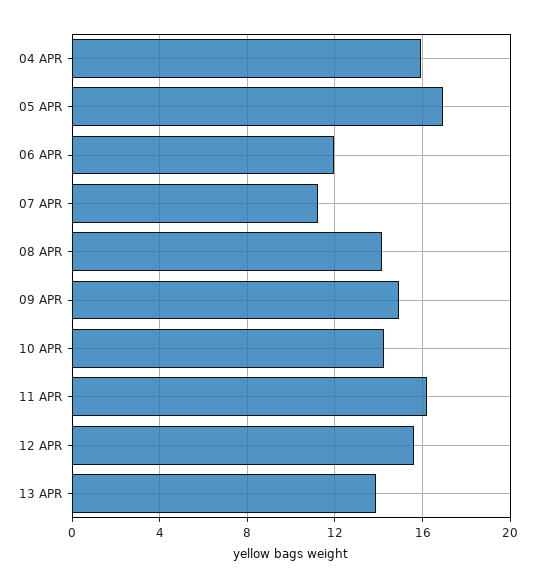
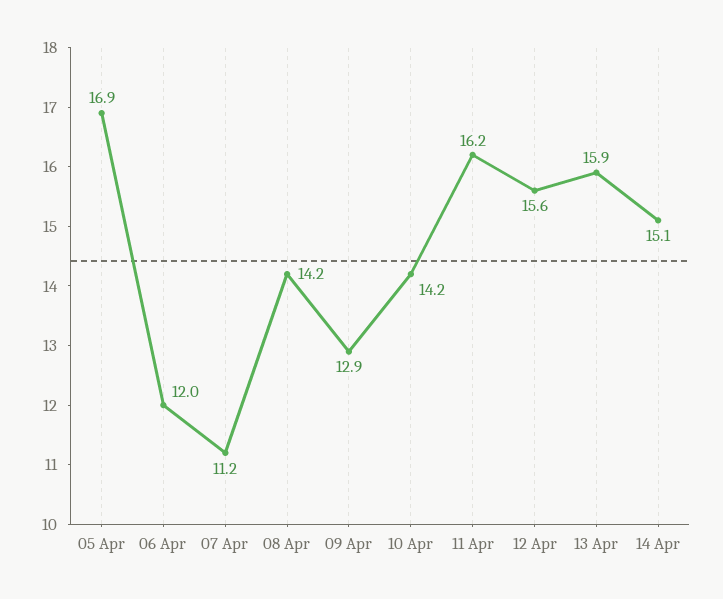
04 APR: 16 -> none
09 APR: 15 -> 12.9
13 APR: 14 -> 15.9
14 Apr: none -> 15.1

